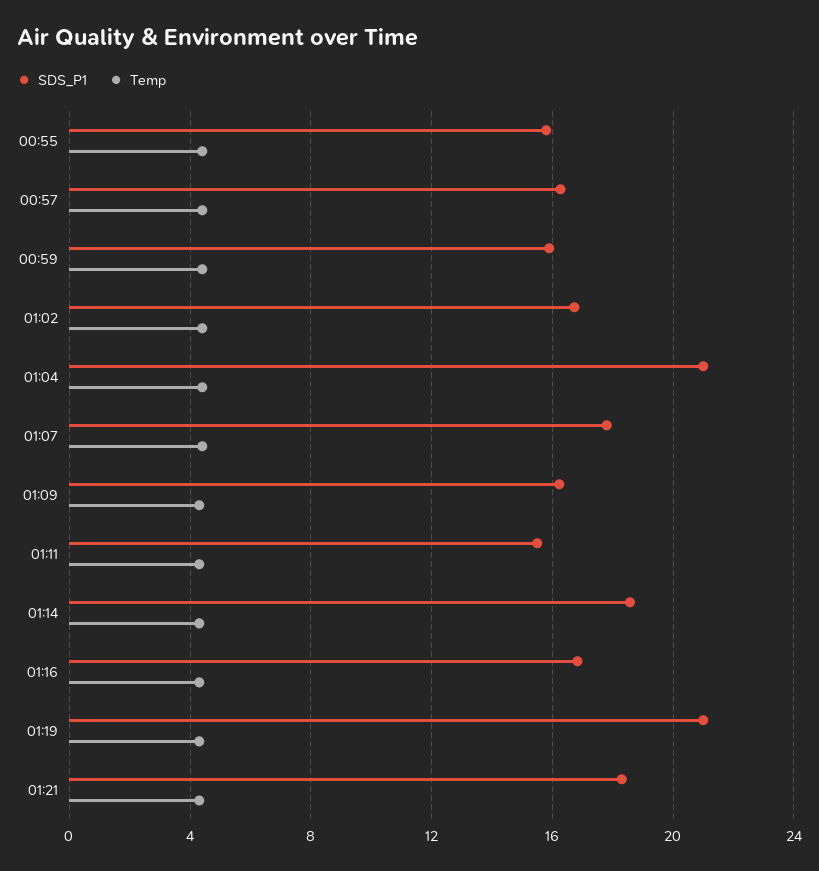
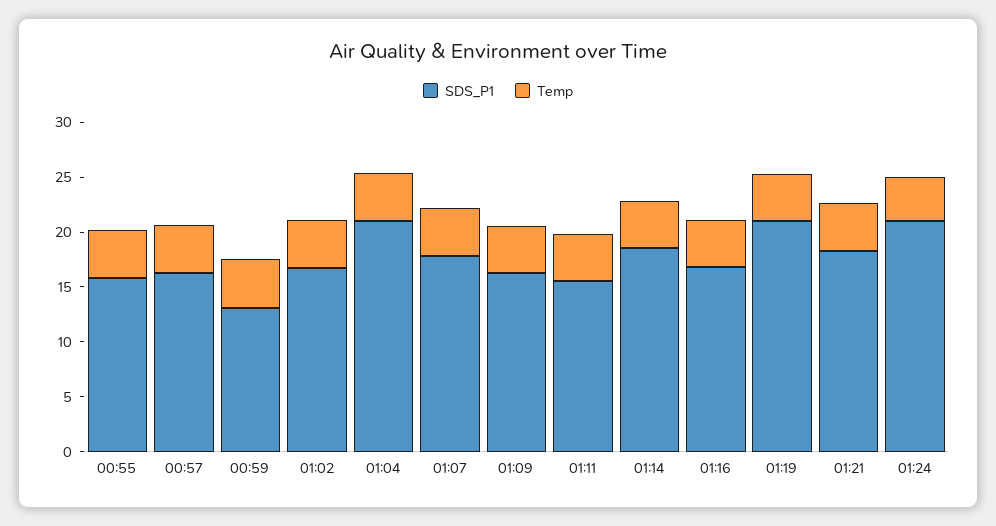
SDS_P1, 00:59: 16 -> 13
SDS_P1, 01:24: none -> 21
Temp, 01:24: none -> 4

